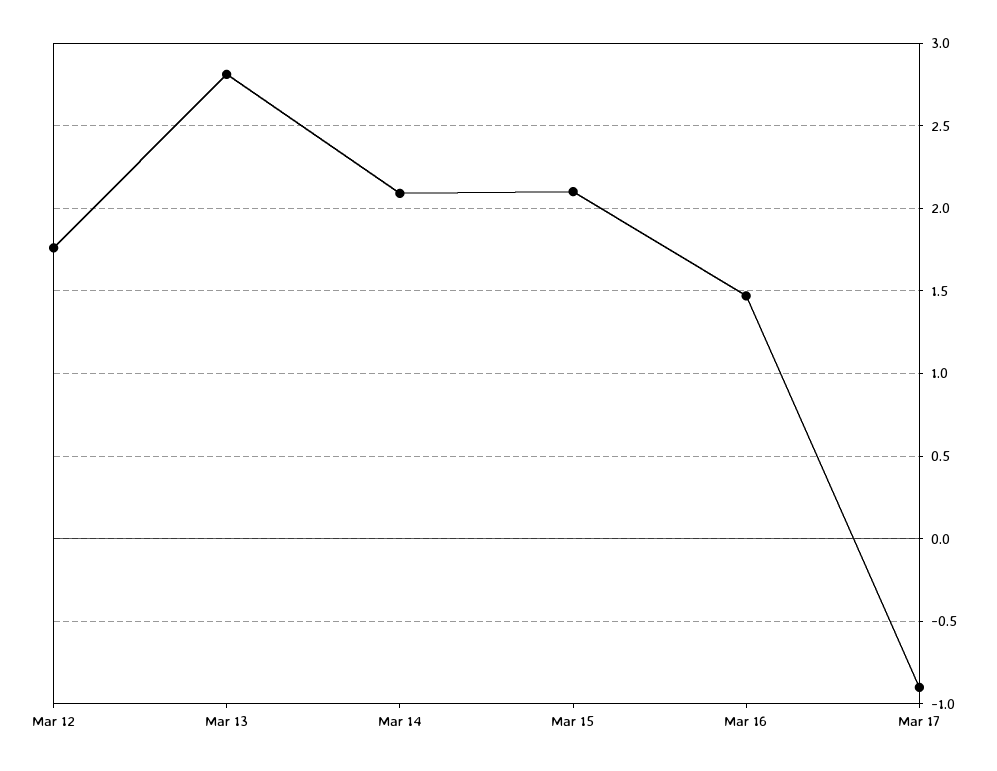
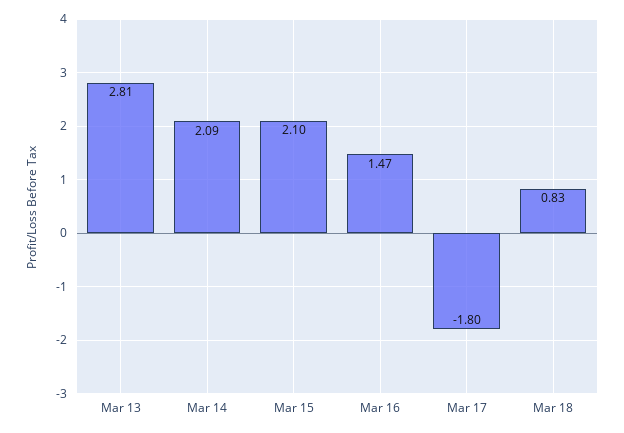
Mar 12: 1.75 -> none
Mar 17: -0.9 -> -1.8
Mar 18: none -> 0.83

